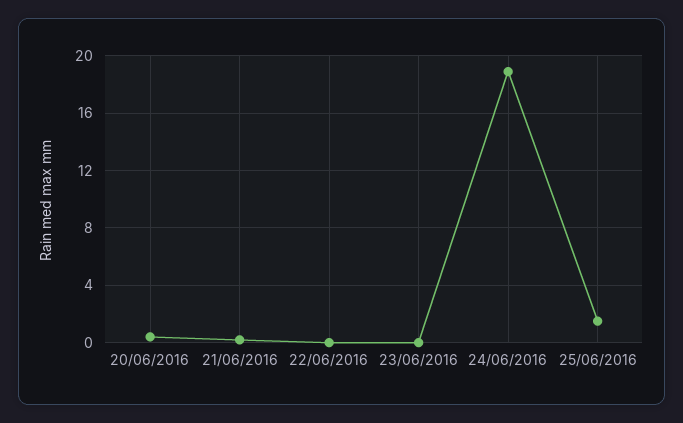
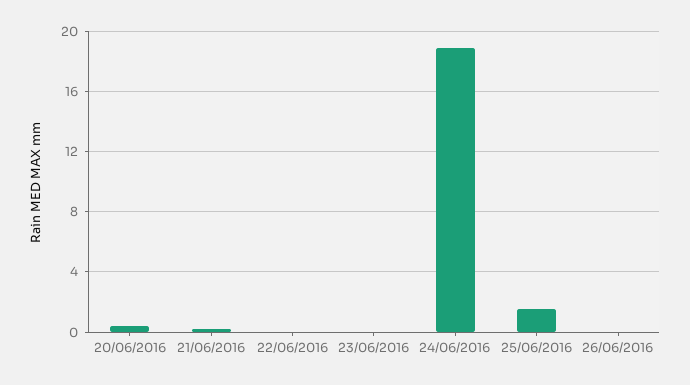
26/06/2016: none -> 0

